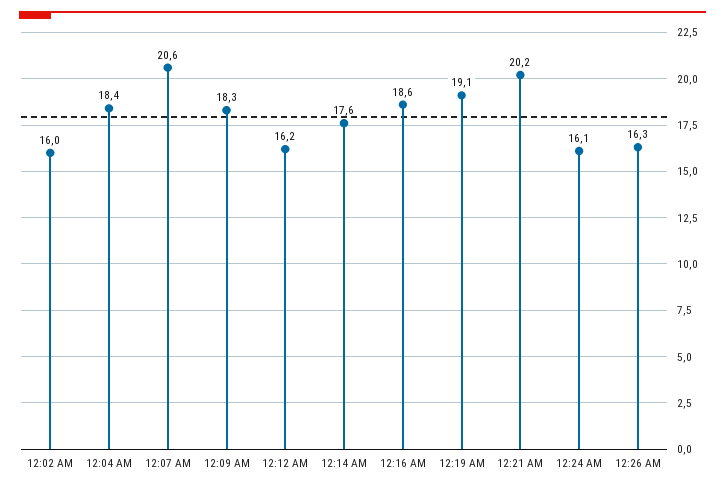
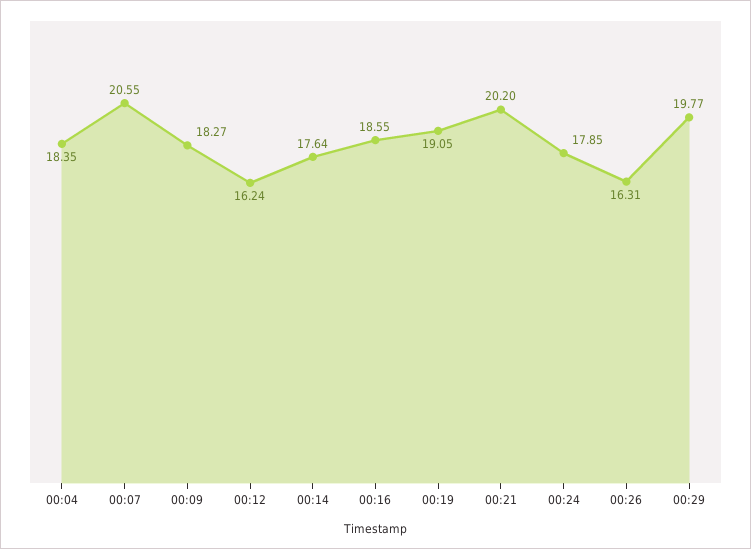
12:02 AM: 16 -> none
12:24 AM: 16.1 -> 17.85
00:29: none -> 19.77

